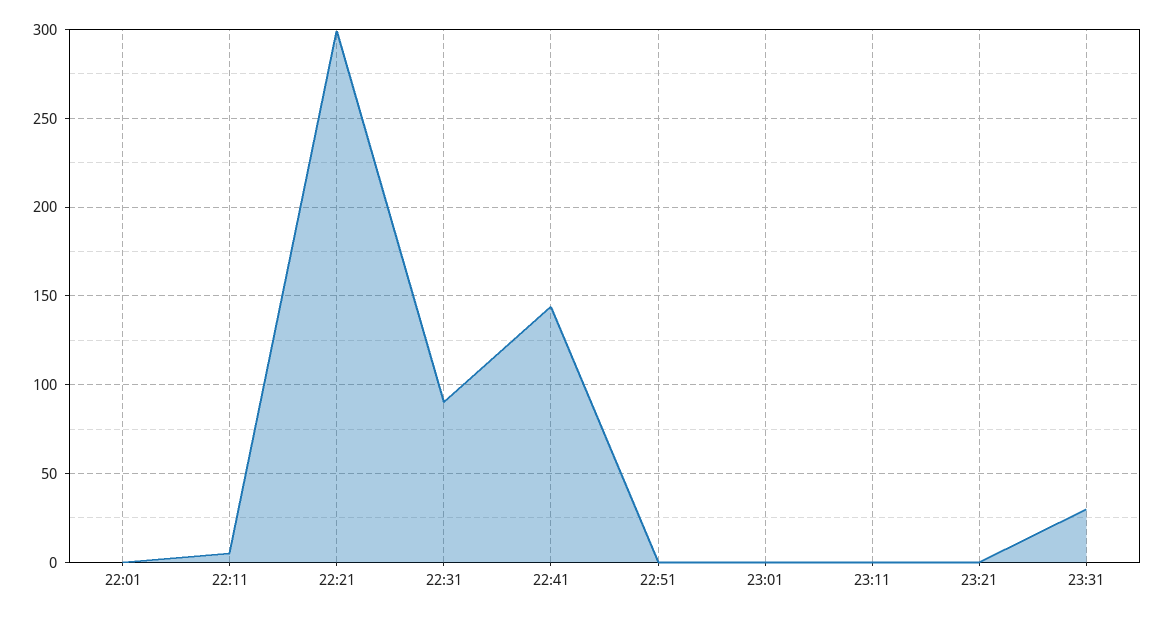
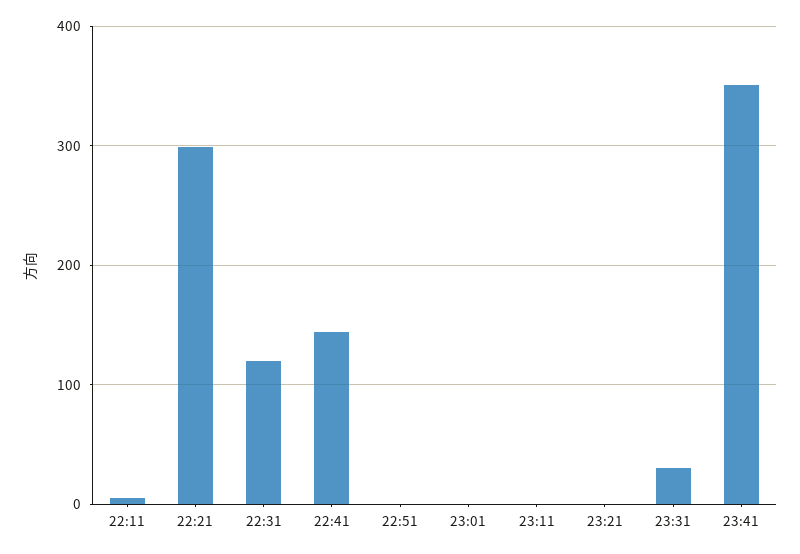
22:01: 0 -> none
22:31: 90 -> 120
23:41: none -> 350

